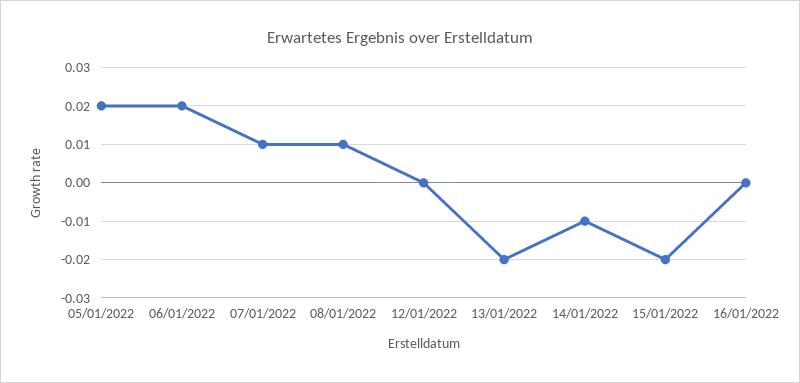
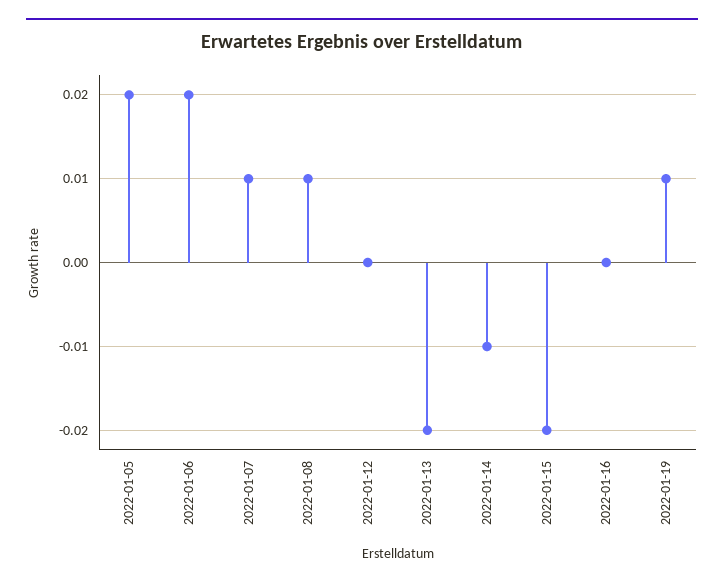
2022-01-19: none -> 0.01

